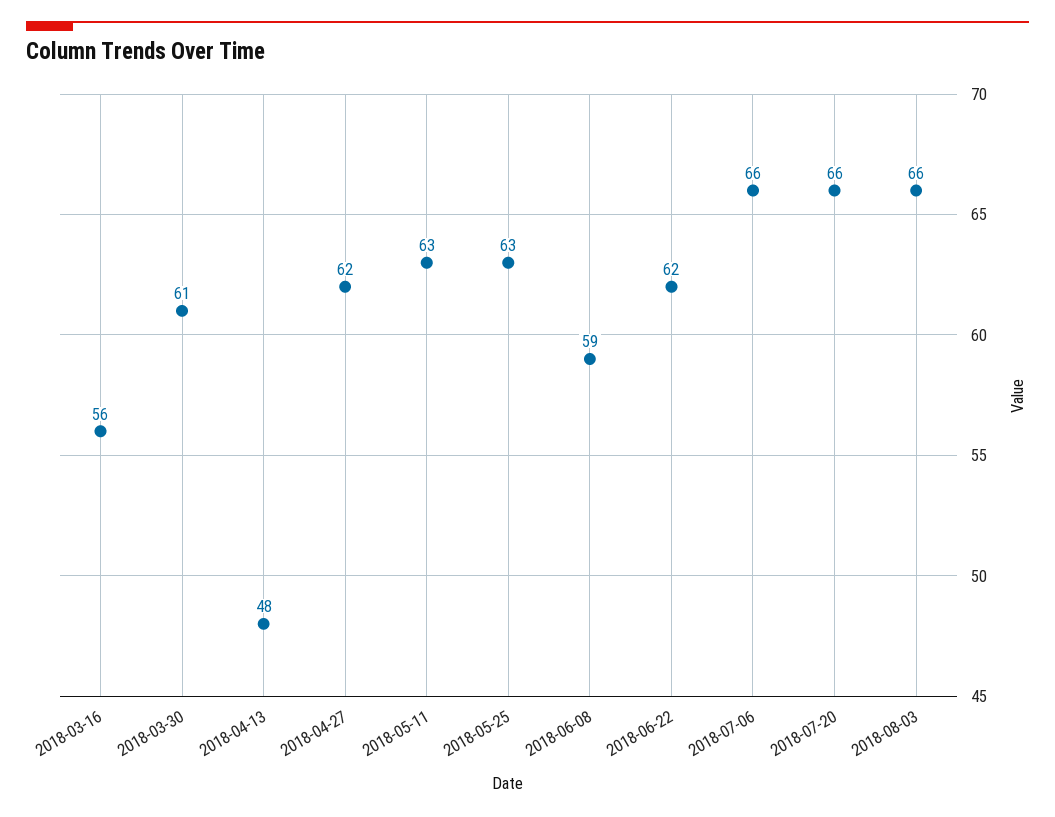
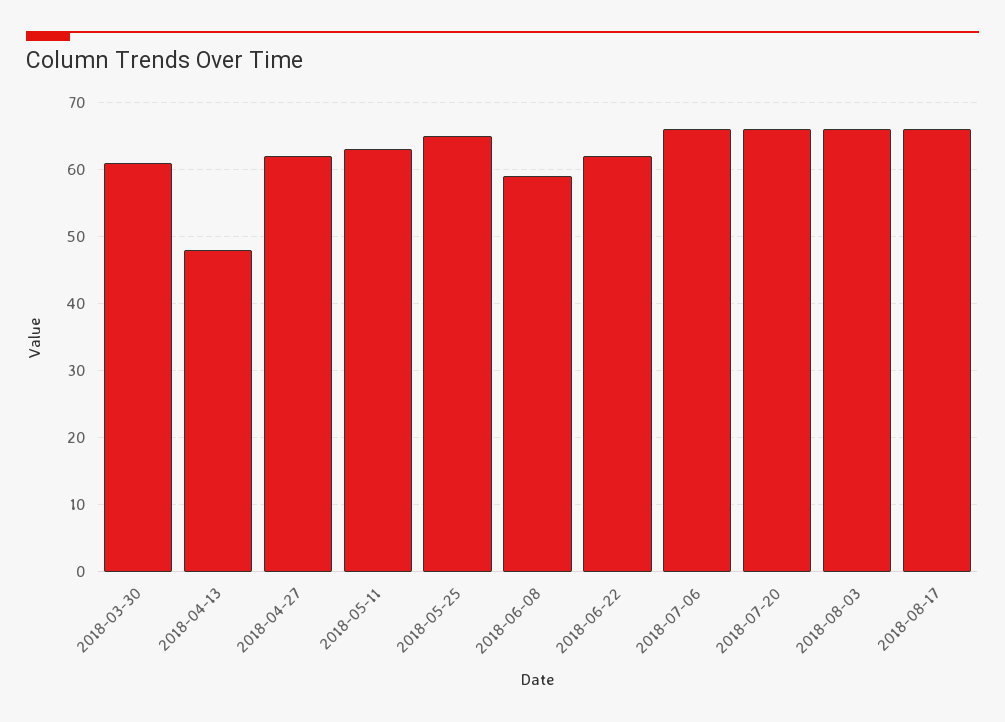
2018-03-16: 56 -> none
2018-05-25: 63 -> 65
2018-08-17: none -> 66

